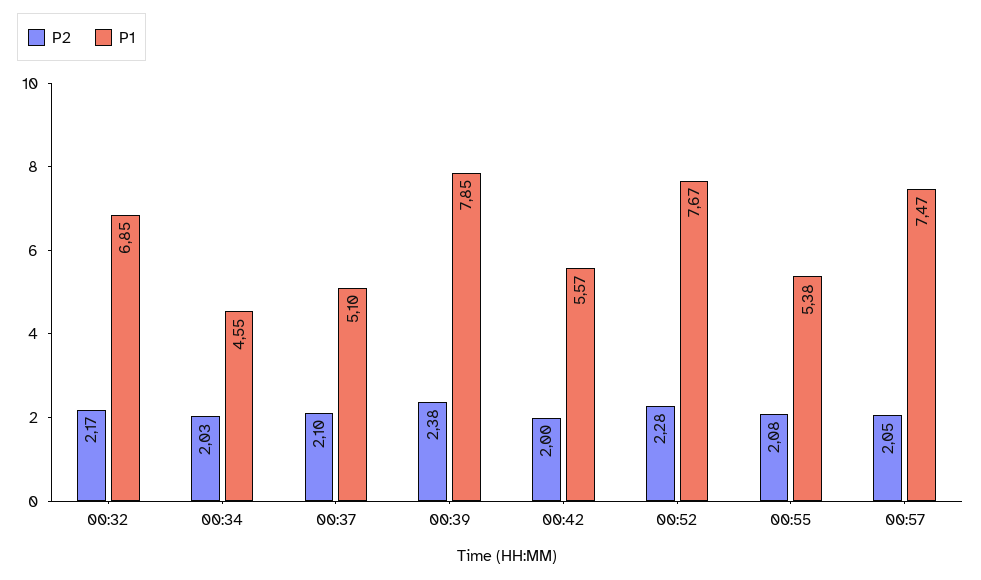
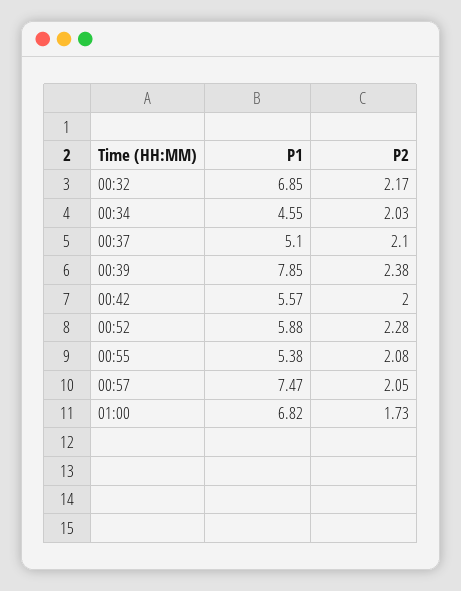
P1, 00:52: 7.67 -> 5.88
P1, 01:00: none -> 6.82
P2, 01:00: none -> 1.73

